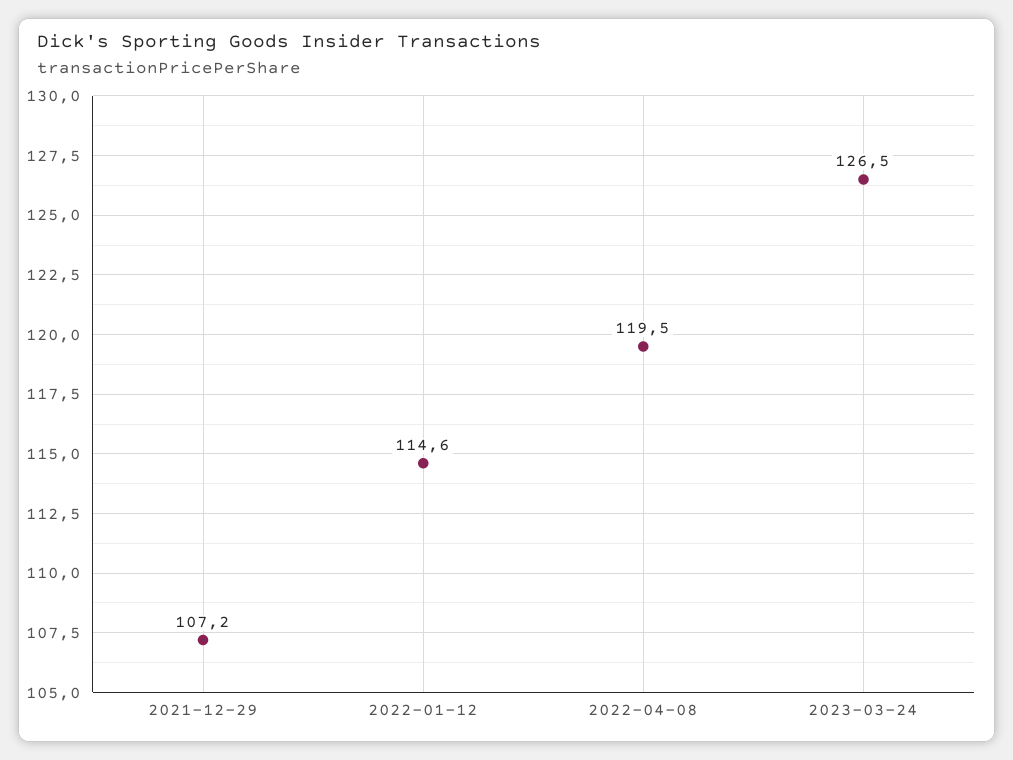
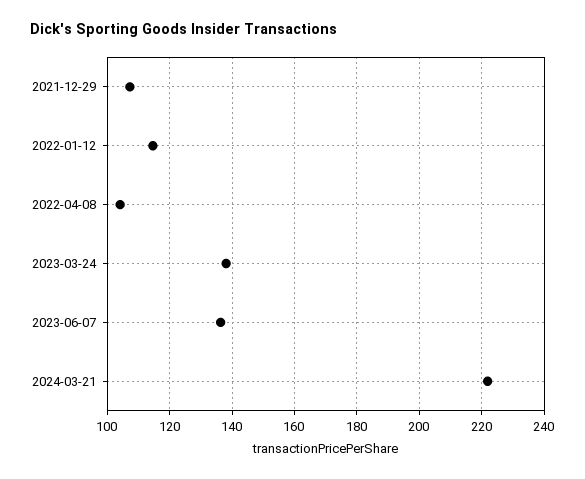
2022-04-08: 119.5 -> 104
2023-03-24: 126.5 -> 138
2023-06-07: none -> 136
2024-03-21: none -> 222

